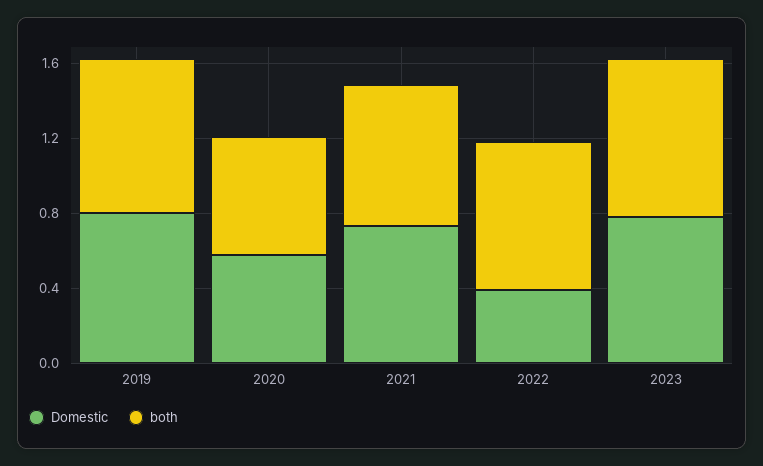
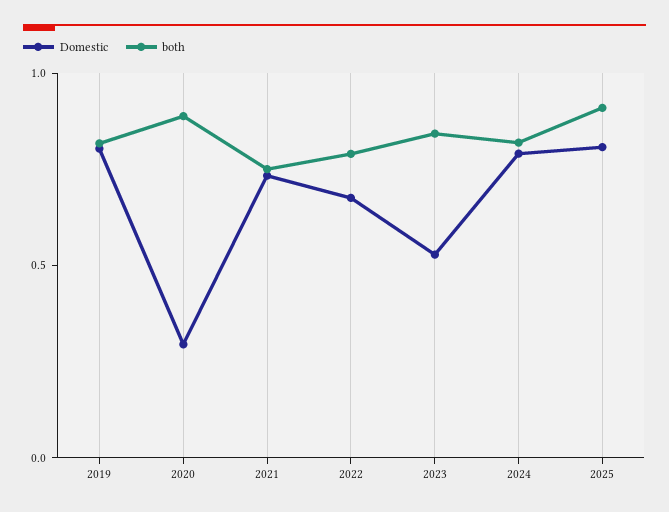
Domestic, 2020: 0.6 -> 0.3
both, 2020: 0.6 -> 0.9
Domestic, 2022: 0.4 -> 0.7
Domestic, 2023: 0.8 -> 0.5
Domestic, 2024: none -> 0.8
both, 2024: none -> 0.8
Domestic, 2025: none -> 0.8
both, 2025: none -> 0.9

